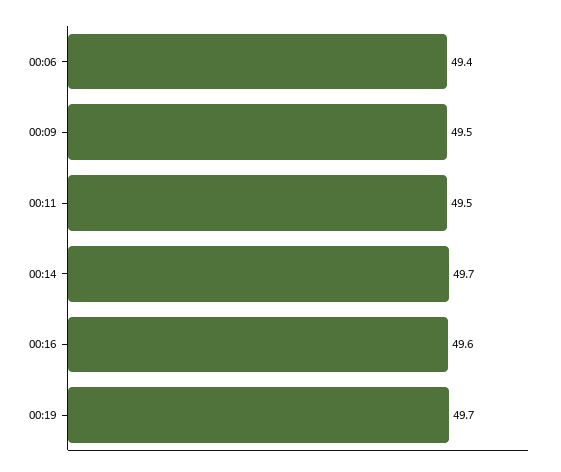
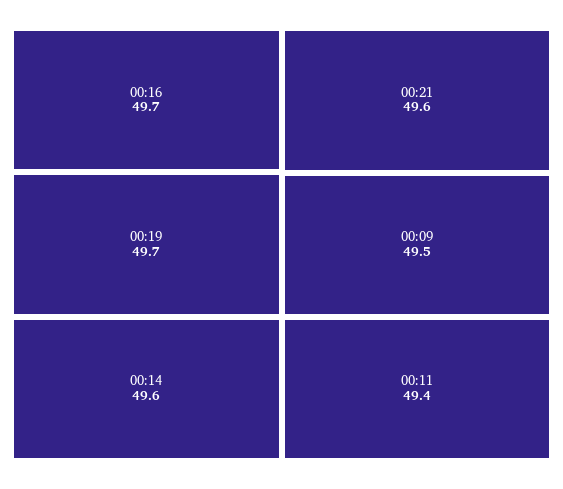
00:06: 49.4 -> none
00:11: 49.5 -> 49.4
00:14: 49.7 -> 49.6
00:16: 49.6 -> 49.7
00:21: none -> 49.6

